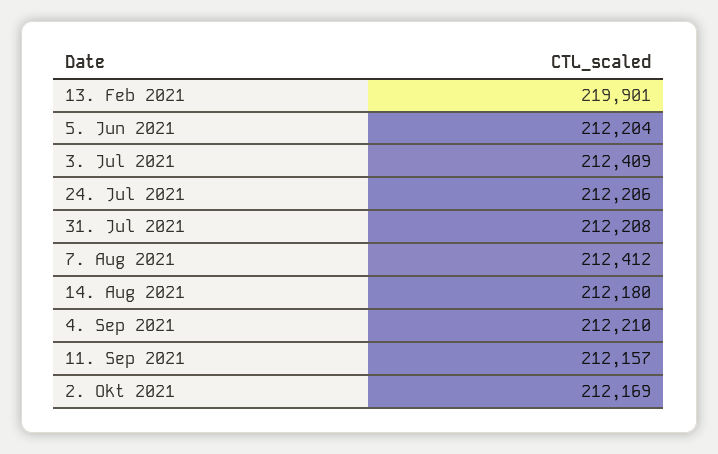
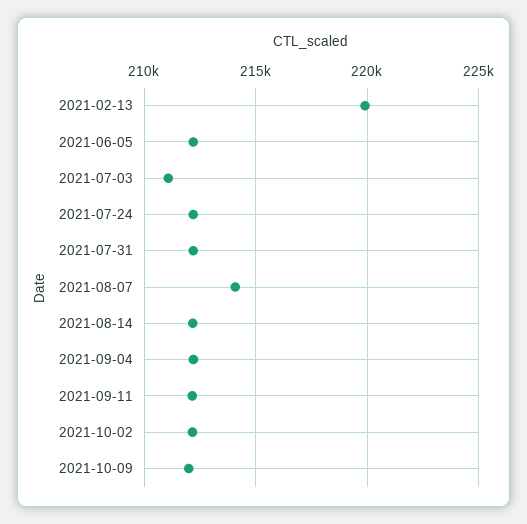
3. Jul 2021: 212409 -> 211000
7. Aug 2021: 212412 -> 214000
2021-10-09: none -> 212000

